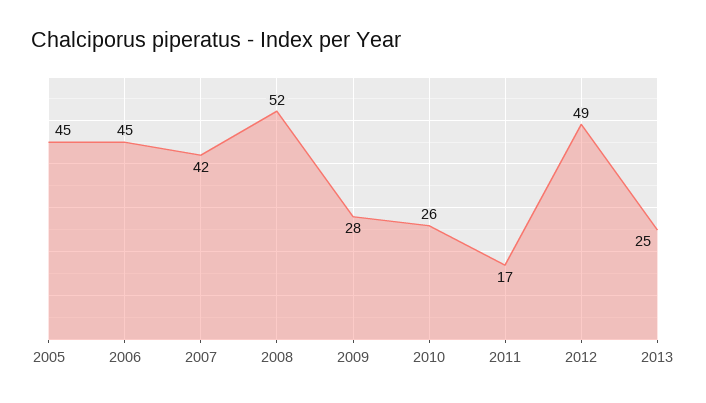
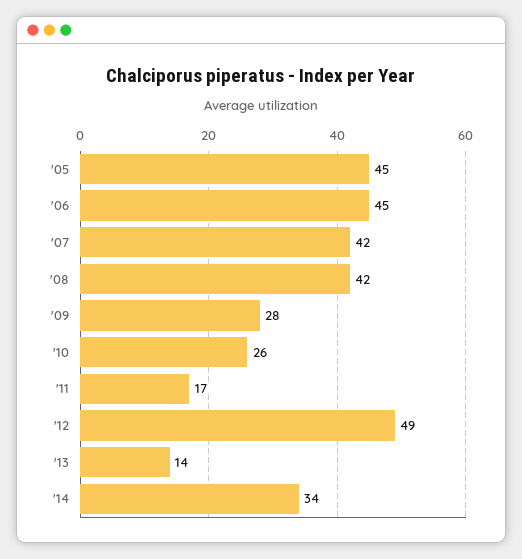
2008: 52 -> 42
2013: 25 -> 14
'14: none -> 34

